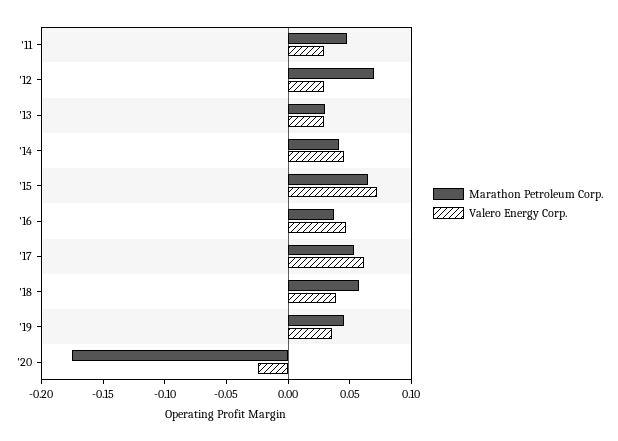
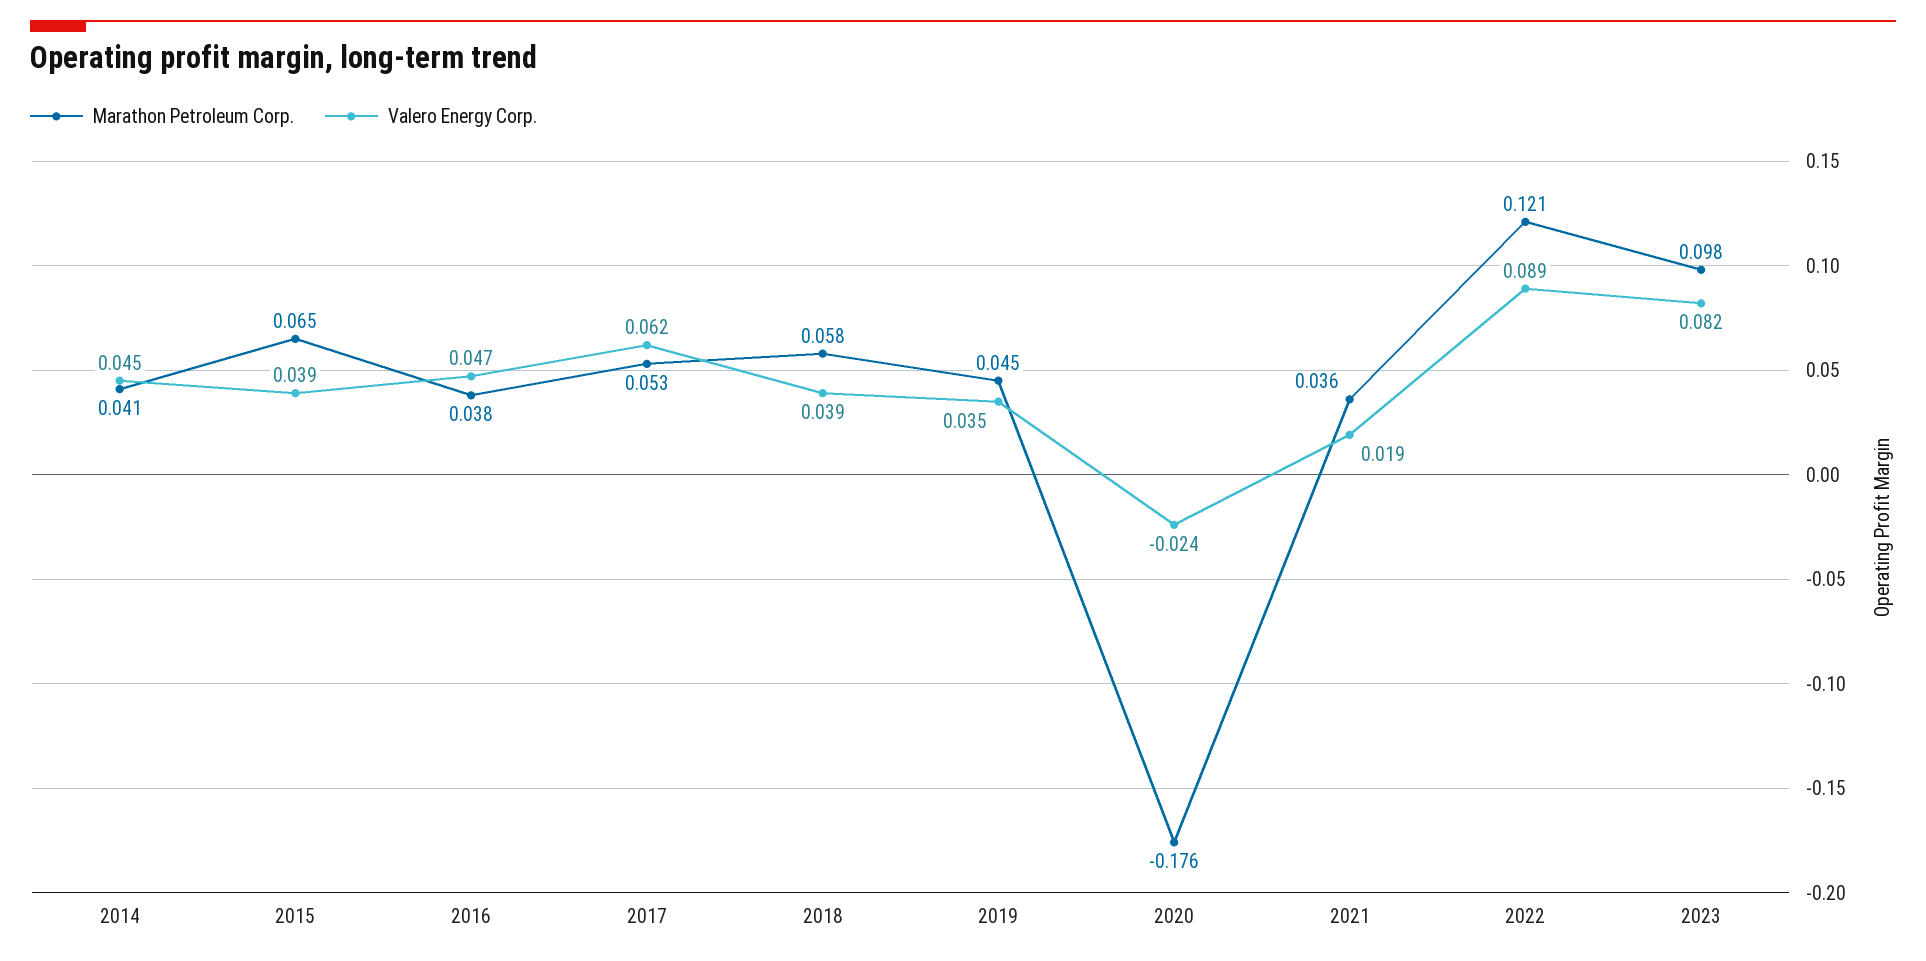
Marathon Petroleum Corp., '11: 0.05 -> none
Valero Energy Corp., '11: 0.03 -> none
Marathon Petroleum Corp., '12: 0.07 -> none
Valero Energy Corp., '12: 0.03 -> none
Marathon Petroleum Corp., '13: 0.03 -> none
Valero Energy Corp., '13: 0.03 -> none
Valero Energy Corp., '15: 0.07 -> 0.039
Marathon Petroleum Corp., 2021: none -> 0.036
Valero Energy Corp., 2021: none -> 0.019
Marathon Petroleum Corp., 2022: none -> 0.121
Valero Energy Corp., 2022: none -> 0.089
Marathon Petroleum Corp., 2023: none -> 0.098
Valero Energy Corp., 2023: none -> 0.082

